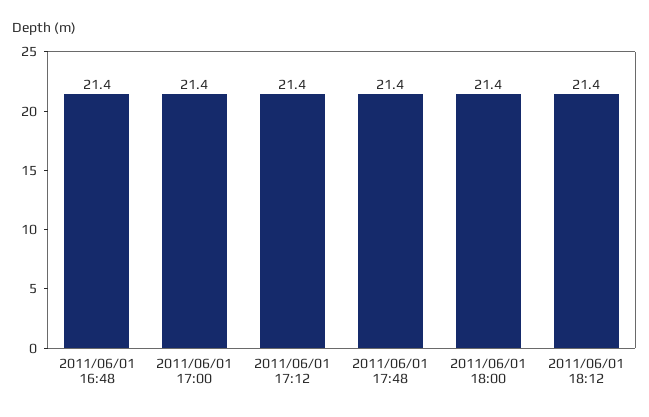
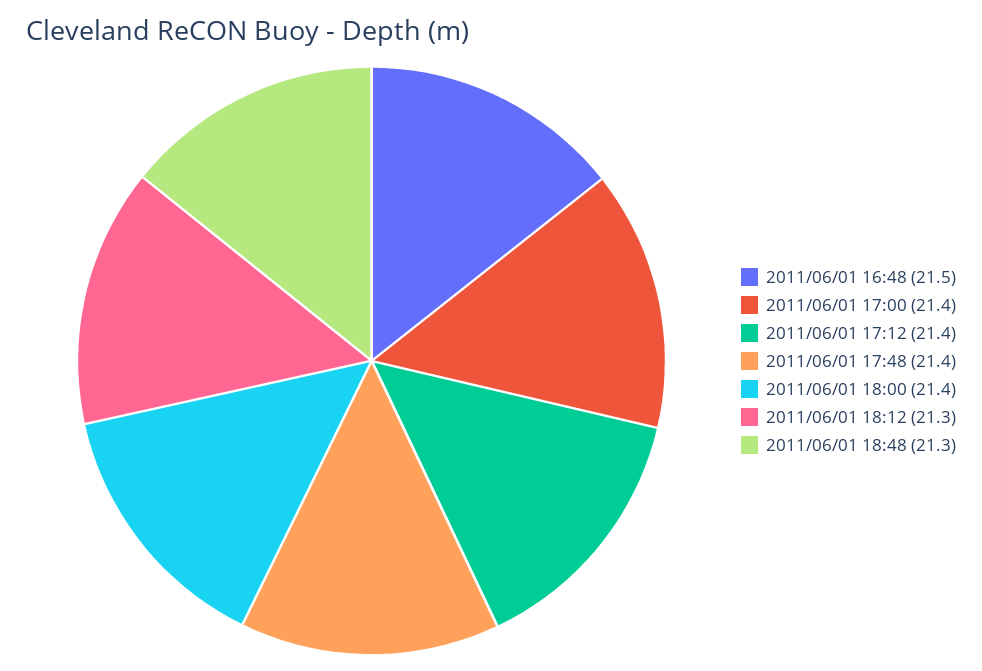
2011/06/01 16:48: 21.4 -> 21.5
2011/06/01 18:12: 21.4 -> 21.3
2011/06/01 18:48: none -> 21.3

